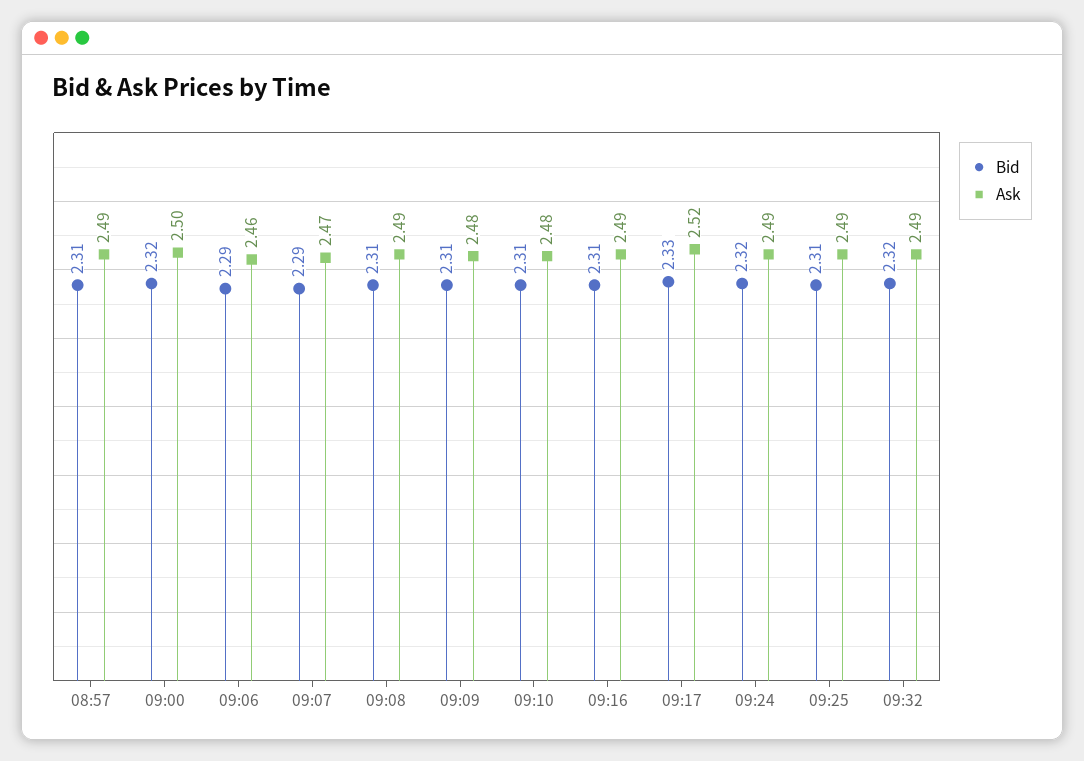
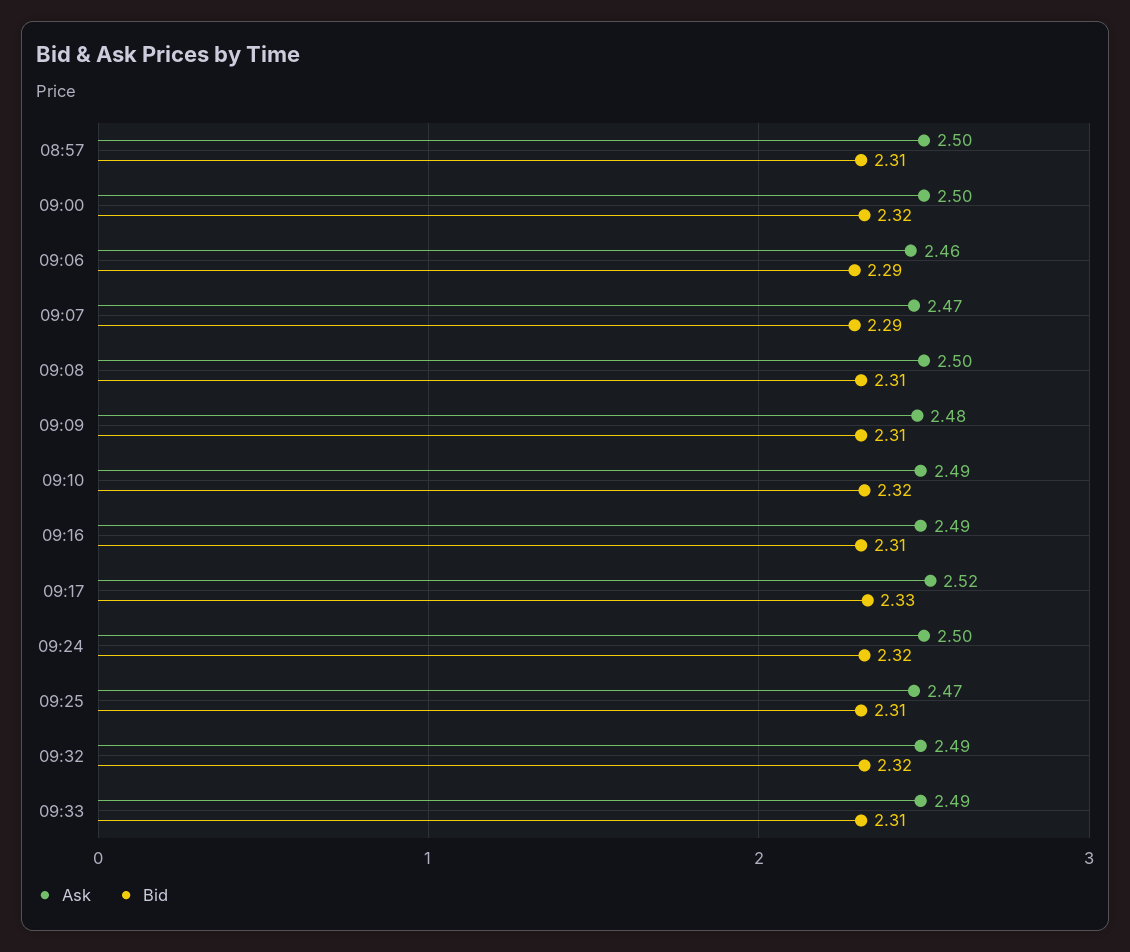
Ask, 08:57: 2.49 -> 2.5
Ask, 09:08: 2.49 -> 2.5
Bid, 09:10: 2.31 -> 2.32
Ask, 09:10: 2.48 -> 2.49
Ask, 09:24: 2.49 -> 2.5
Ask, 09:25: 2.49 -> 2.47
Ask, 09:33: none -> 2.49
Bid, 09:33: none -> 2.31

